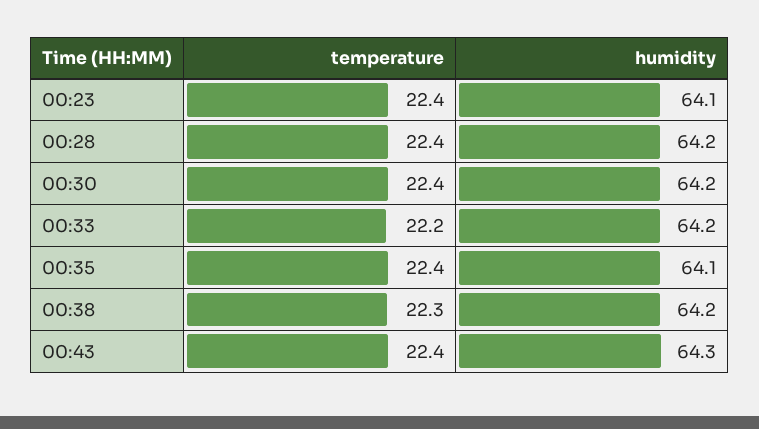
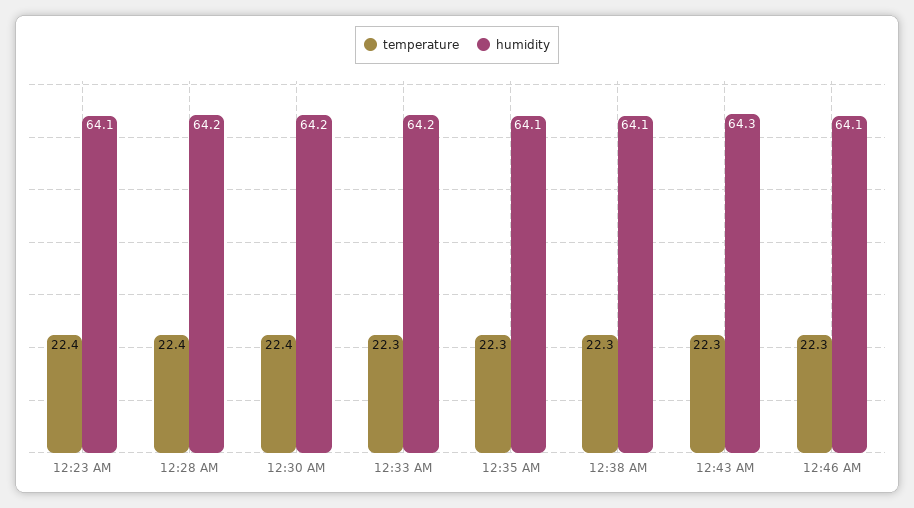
temperature, 00:33: 22.2 -> 22.3
temperature, 00:35: 22.4 -> 22.3
humidity, 00:38: 64.2 -> 64.1
temperature, 00:43: 22.4 -> 22.3
temperature, 12:46 AM: none -> 22.3
humidity, 12:46 AM: none -> 64.1

